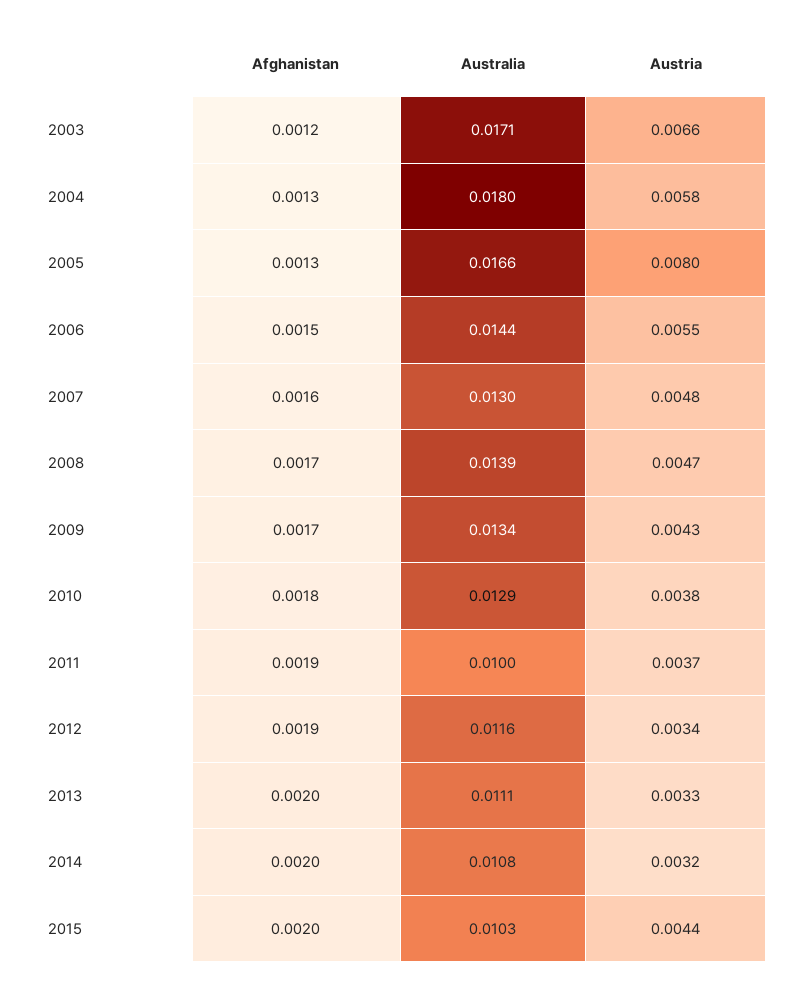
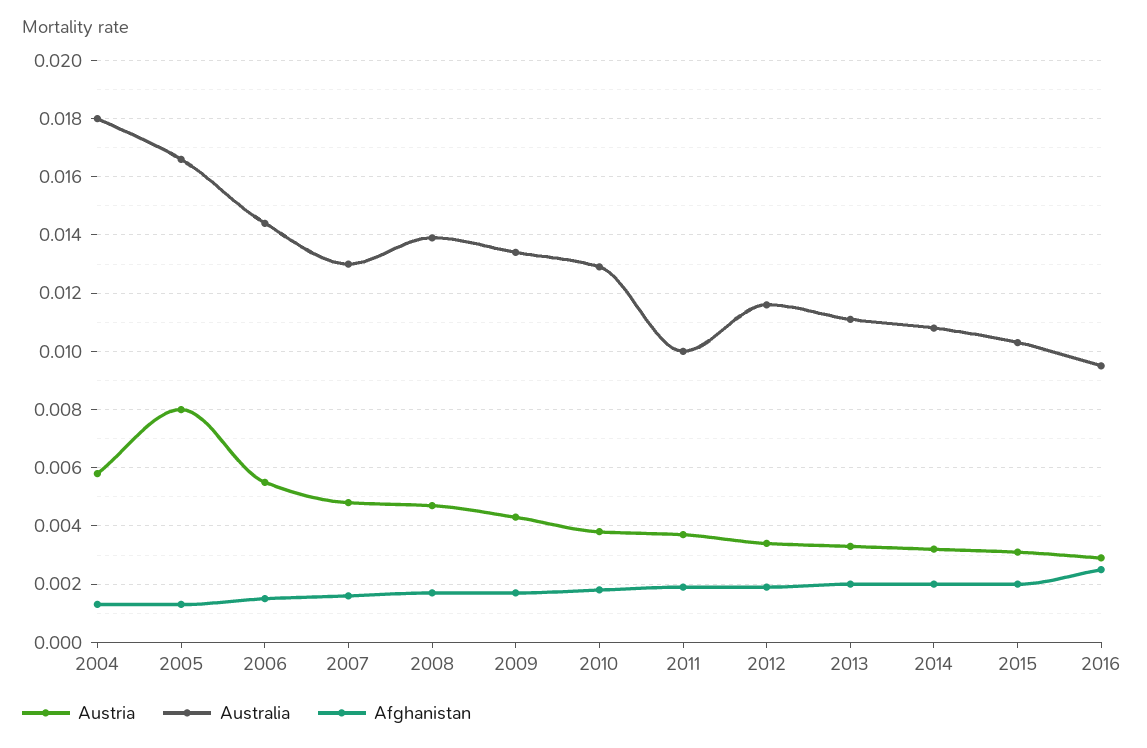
Afghanistan, 2003: 0.0012 -> none
Australia, 2003: 0.0171 -> none
Austria, 2003: 0.0066 -> none
Austria, 2015: 0.0044 -> 0.003
Austria, 2016: none -> 0.003
Australia, 2016: none -> 0.0095
Afghanistan, 2016: none -> 0.0025

